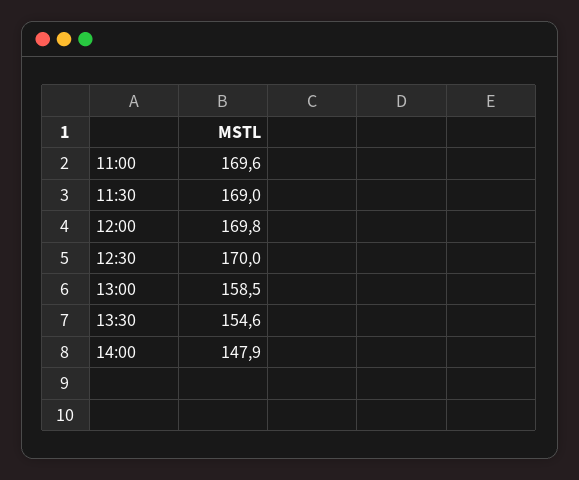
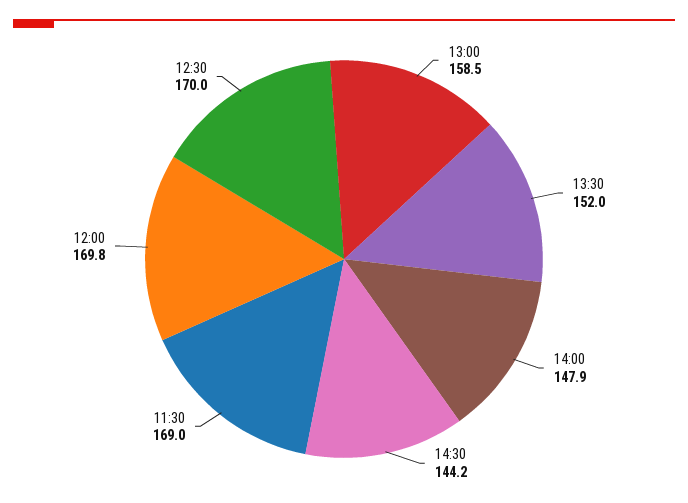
11:00: 169.6 -> none
13:30: 154.6 -> 152
14:30: none -> 144.2

